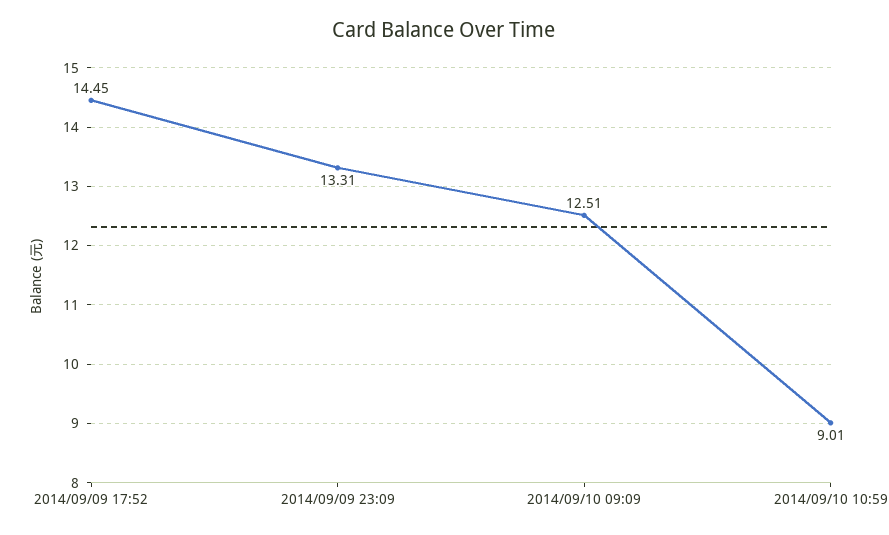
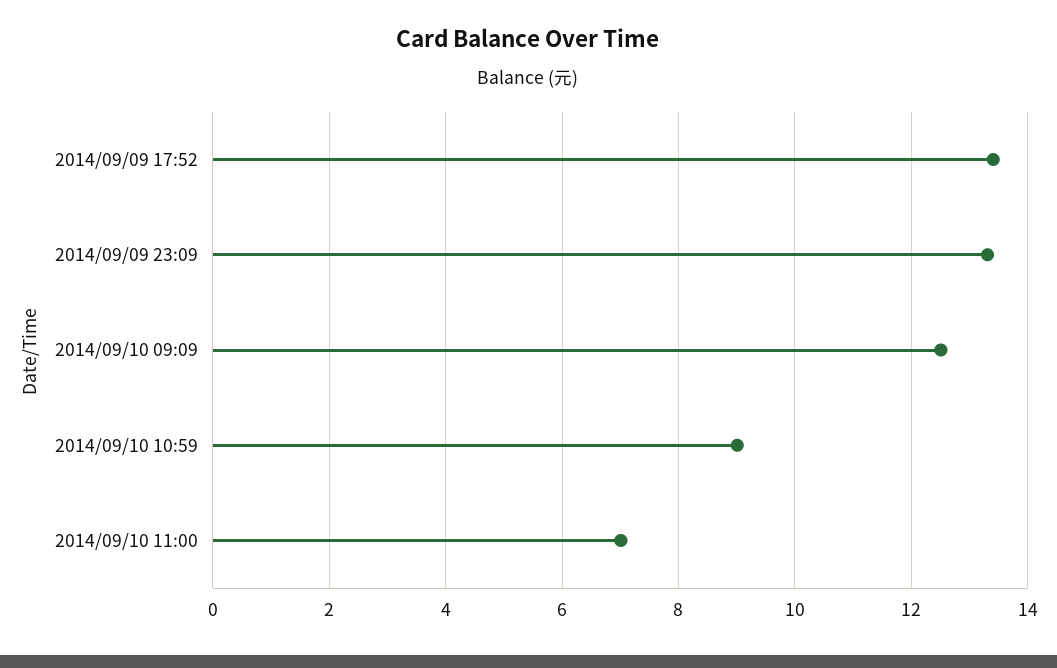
2014/09/09 17:52: 14.45 -> 13.4
2014/09/10 11:00: none -> 7

